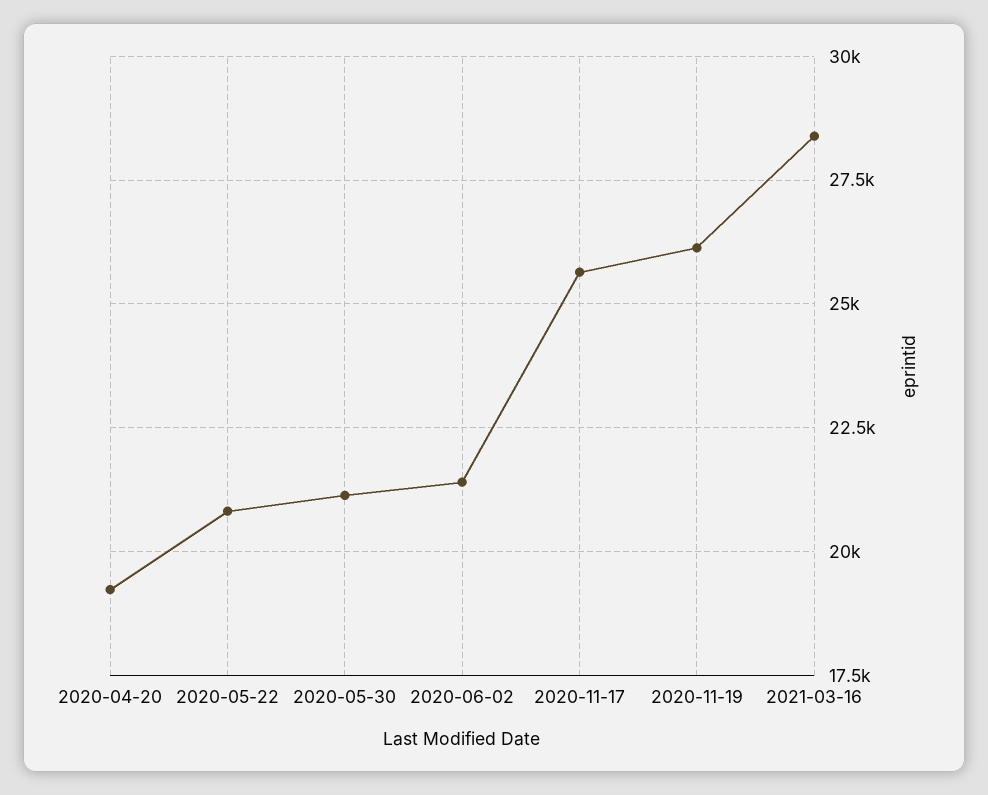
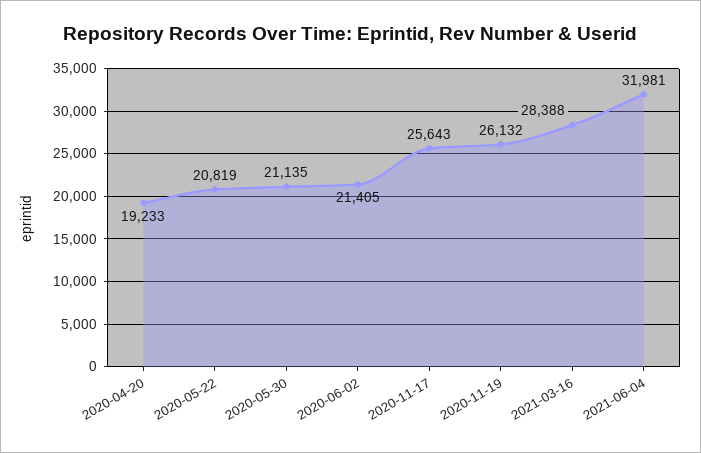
2021-06-04: none -> 31981

